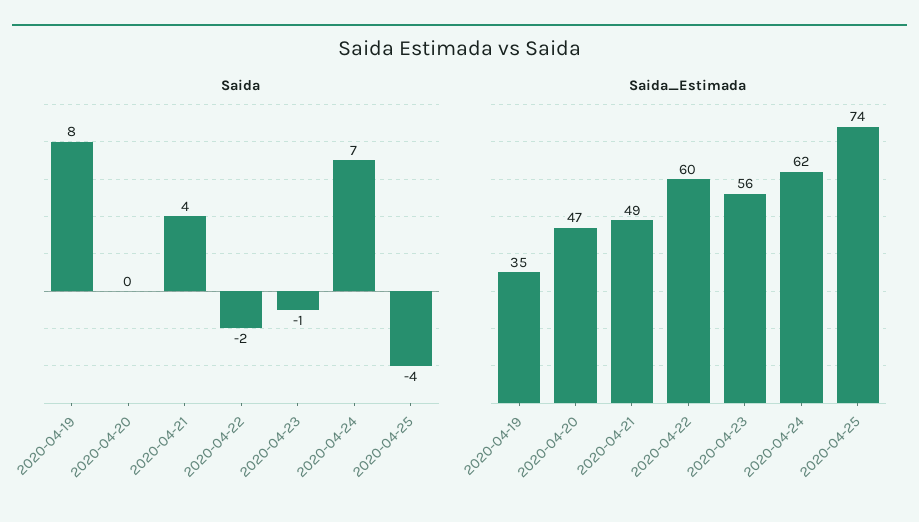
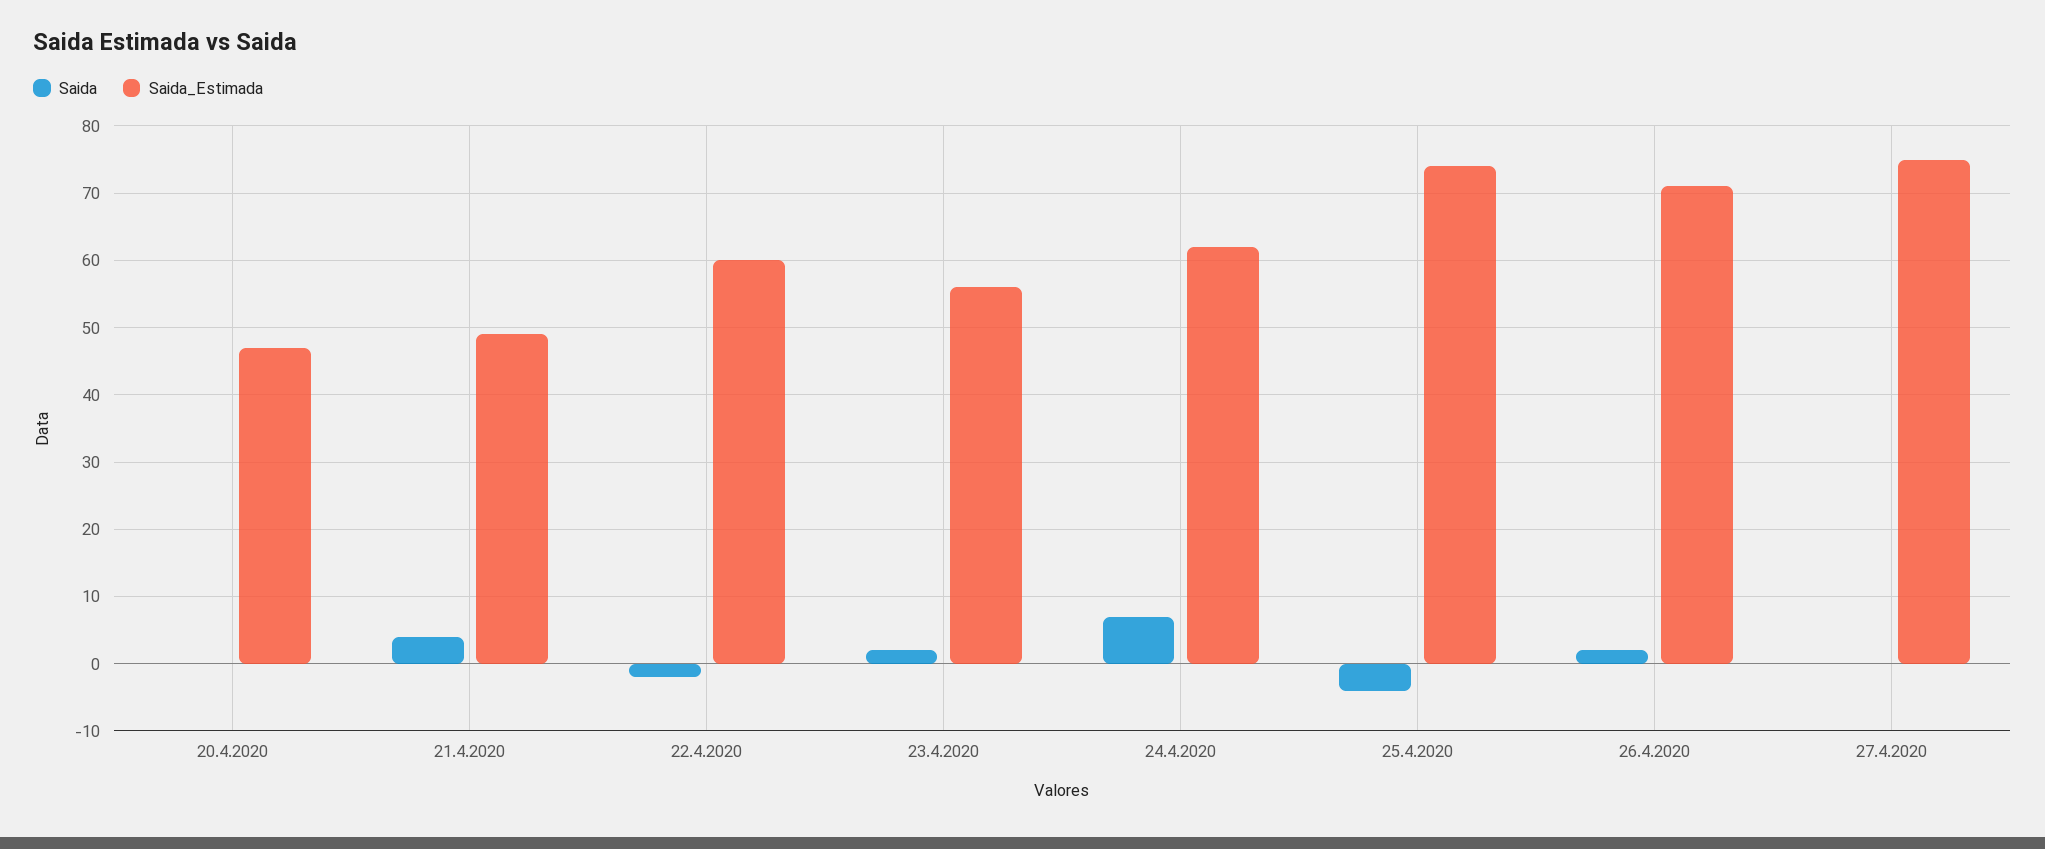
Saida, 2020-04-19: 8 -> none
Saida, 2020-04-23: -1 -> 2
Saida_Estimada, 2020-04-19: 35 -> none
Saida, 26.4.2020: none -> 2
Saida_Estimada, 26.4.2020: none -> 71
Saida, 27.4.2020: none -> 0
Saida_Estimada, 27.4.2020: none -> 75

